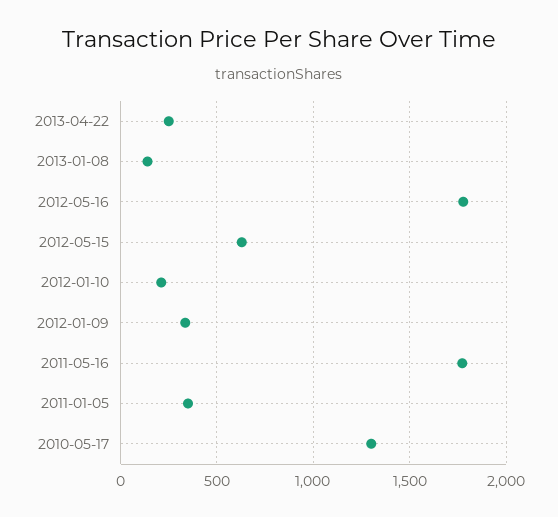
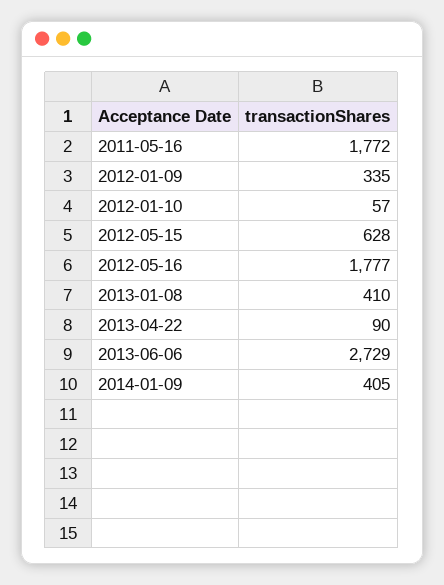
2013-04-22: 250 -> 90
2013-01-08: 150 -> 410
2012-01-10: 200 -> 57
2011-01-05: 350 -> none
2010-05-17: 1300 -> none
2013-06-06: none -> 2729
2014-01-09: none -> 405

